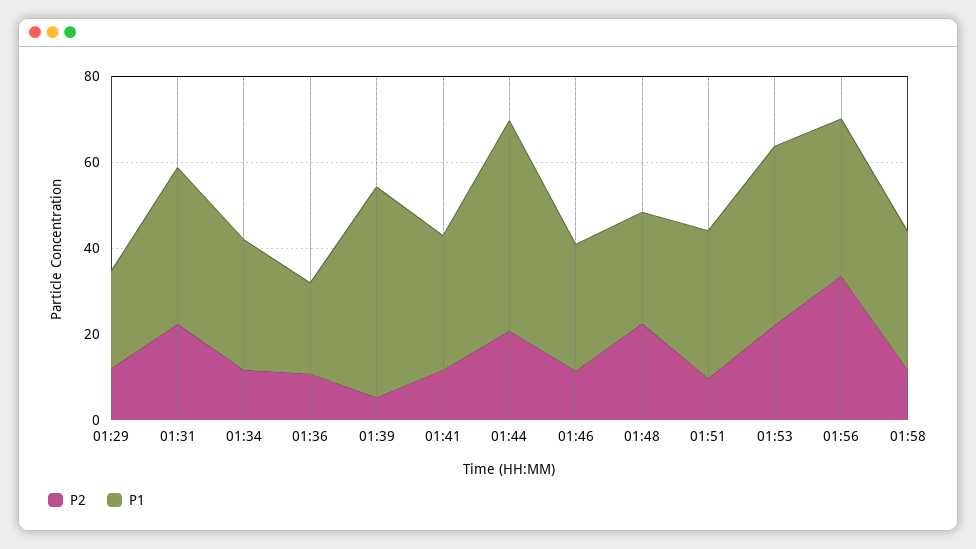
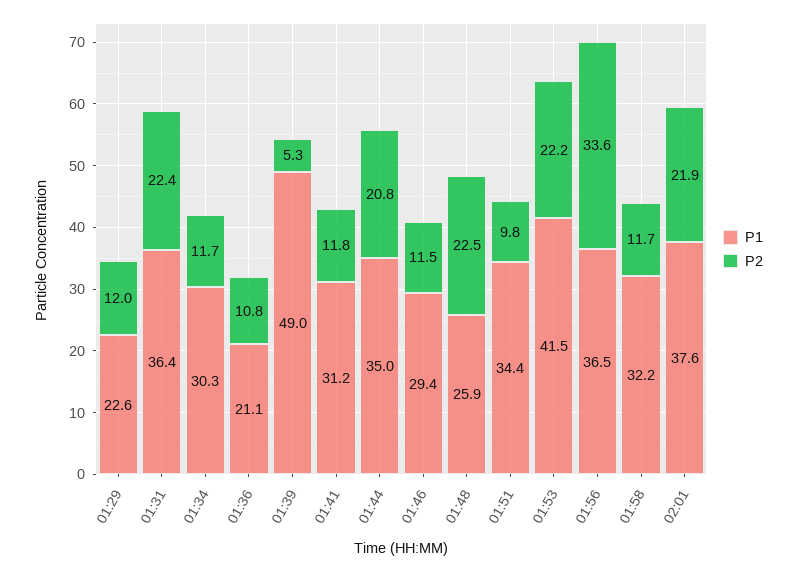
P1, 01:44: 50 -> 35
P1, 02:01: none -> 37.6
P2, 02:01: none -> 21.9

